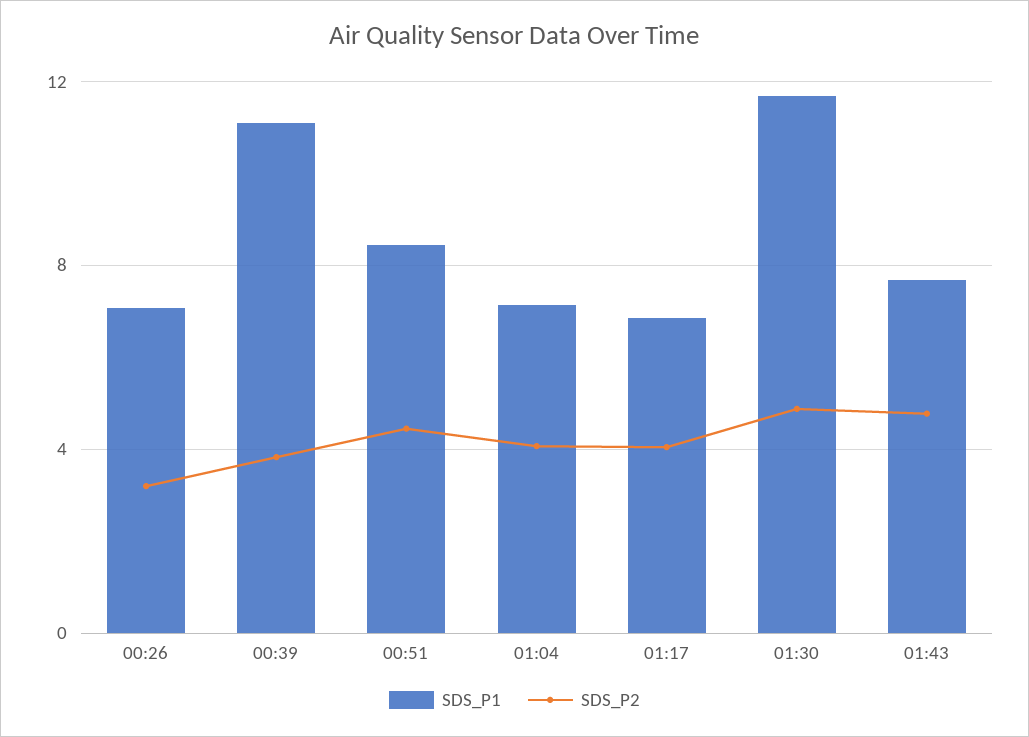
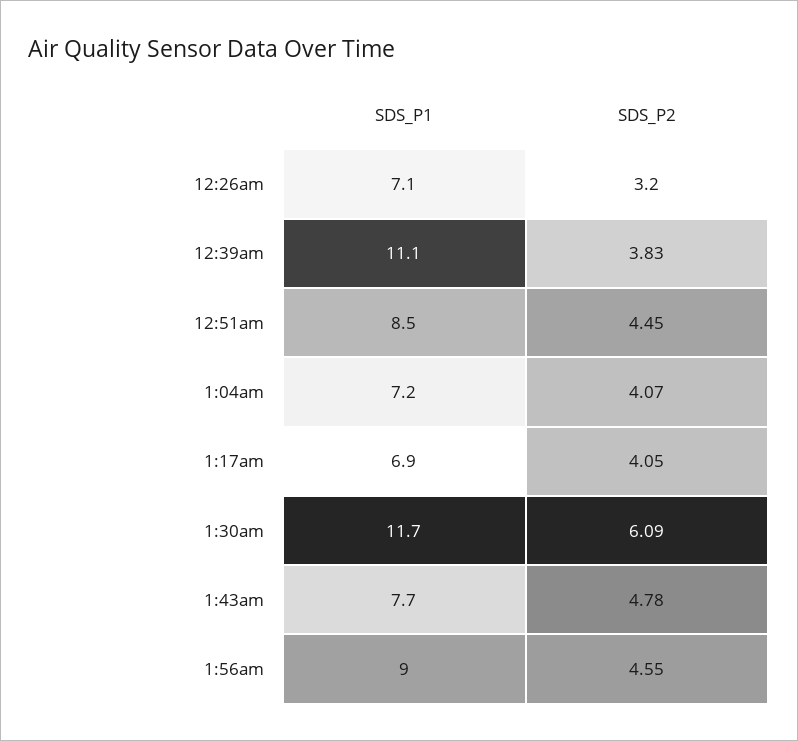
SDS_P2, 01:30: 5 -> 6.09
SDS_P1, 1:56am: none -> 9
SDS_P2, 1:56am: none -> 4.55

